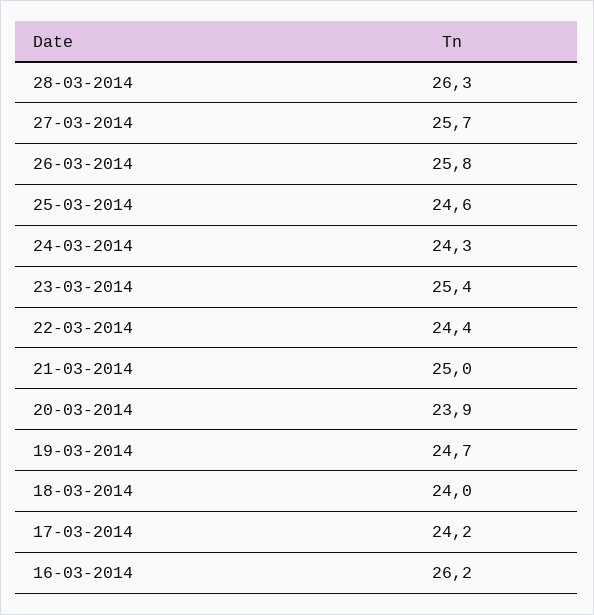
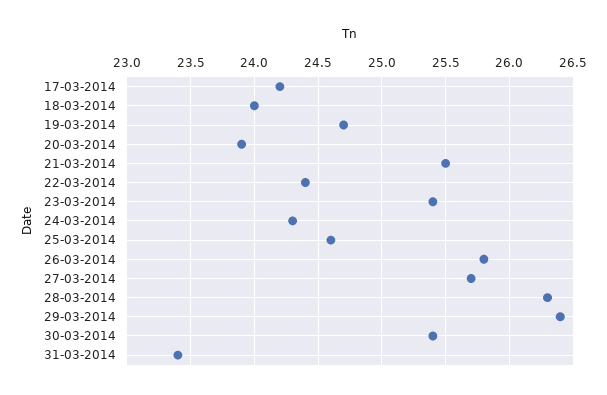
21-03-2014: 25 -> 25.5
16-03-2014: 26.2 -> none
29-03-2014: none -> 26.4
30-03-2014: none -> 25.4
31-03-2014: none -> 23.4

